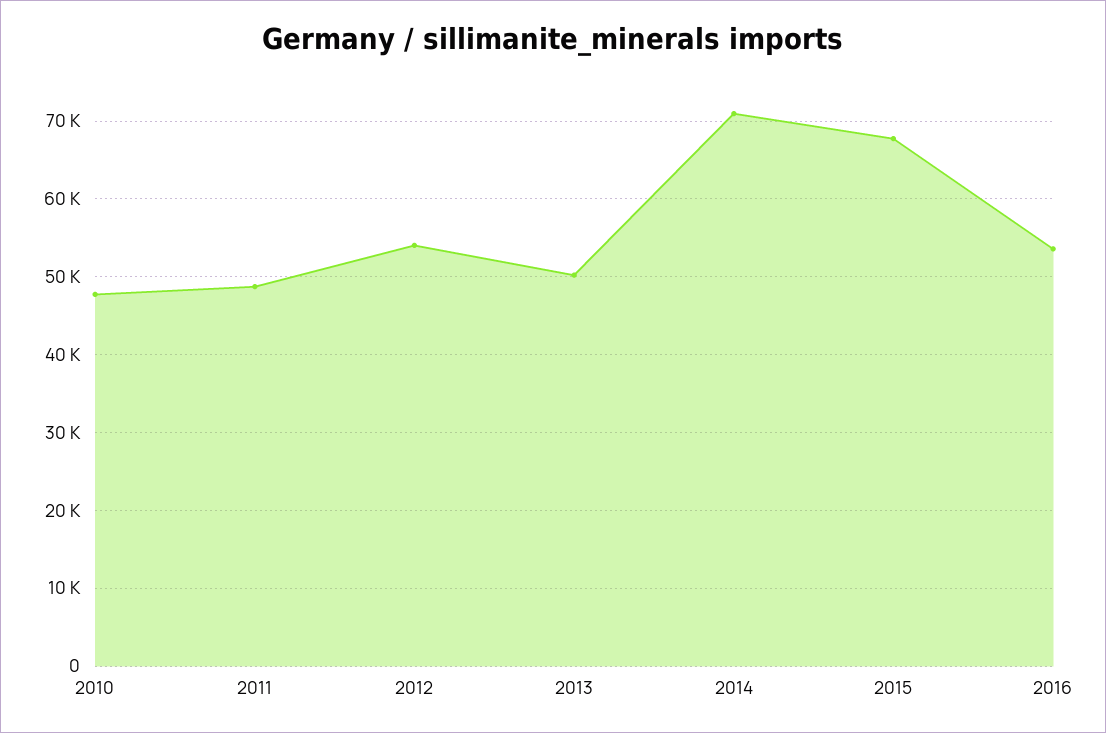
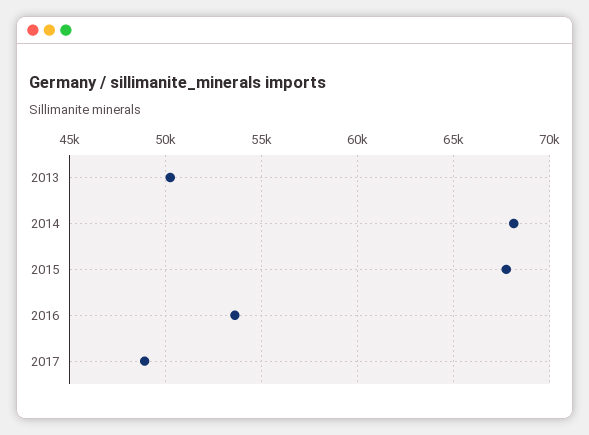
2010: 48000 -> none
2011: 49000 -> none
2012: 54000 -> none
2014: 71000 -> 68000
2017: none -> 49000

